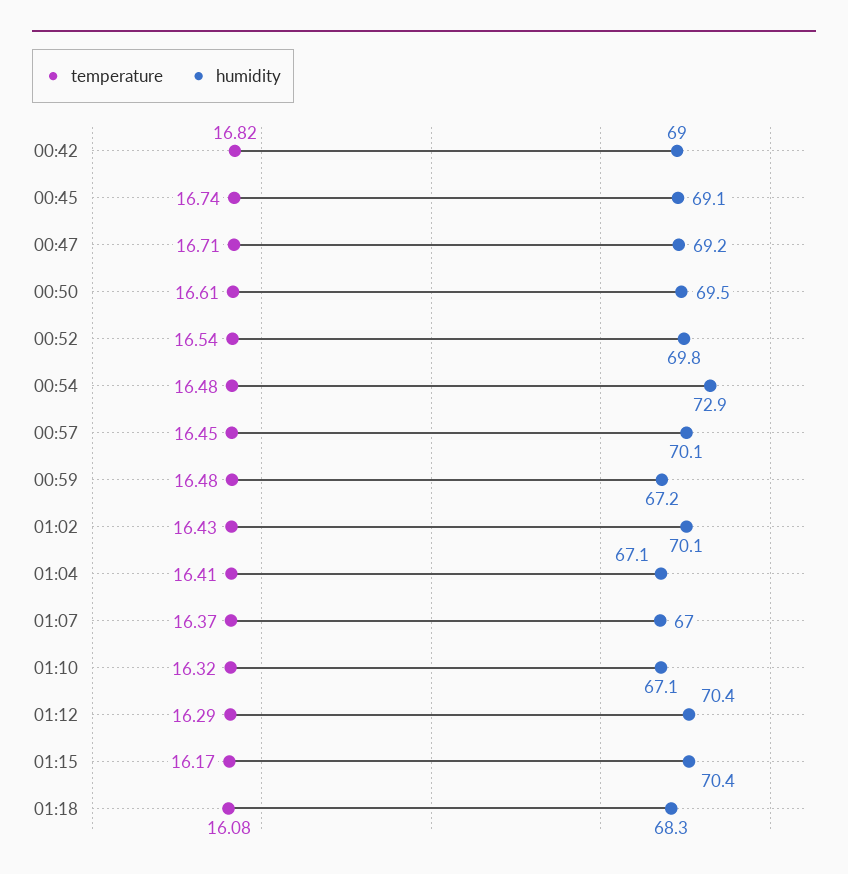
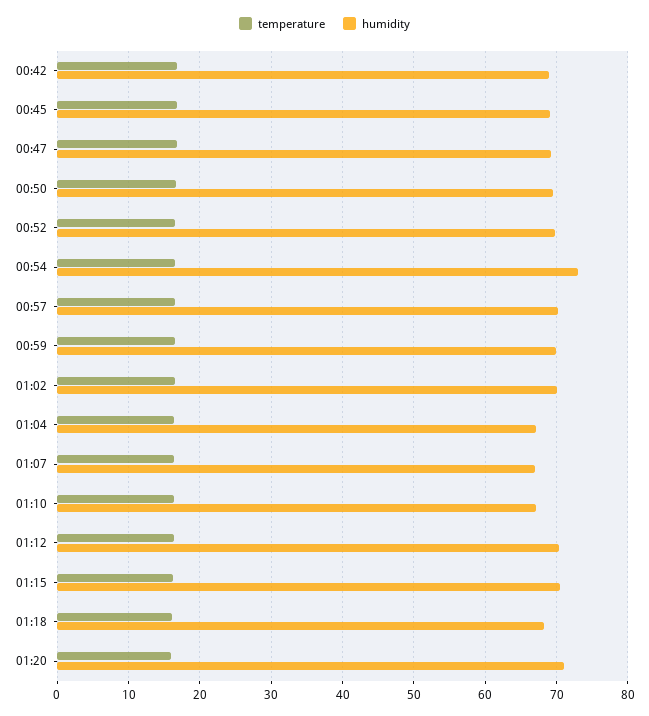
humidity, 00:59: 67.2 -> 70
temperature, 01:20: none -> 16
humidity, 01:20: none -> 71

